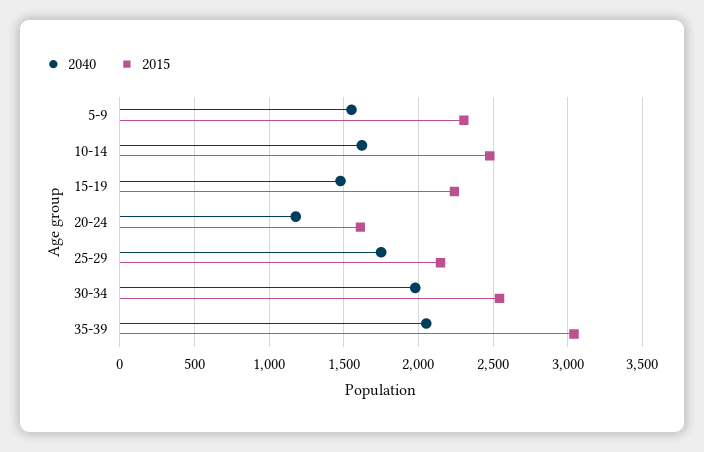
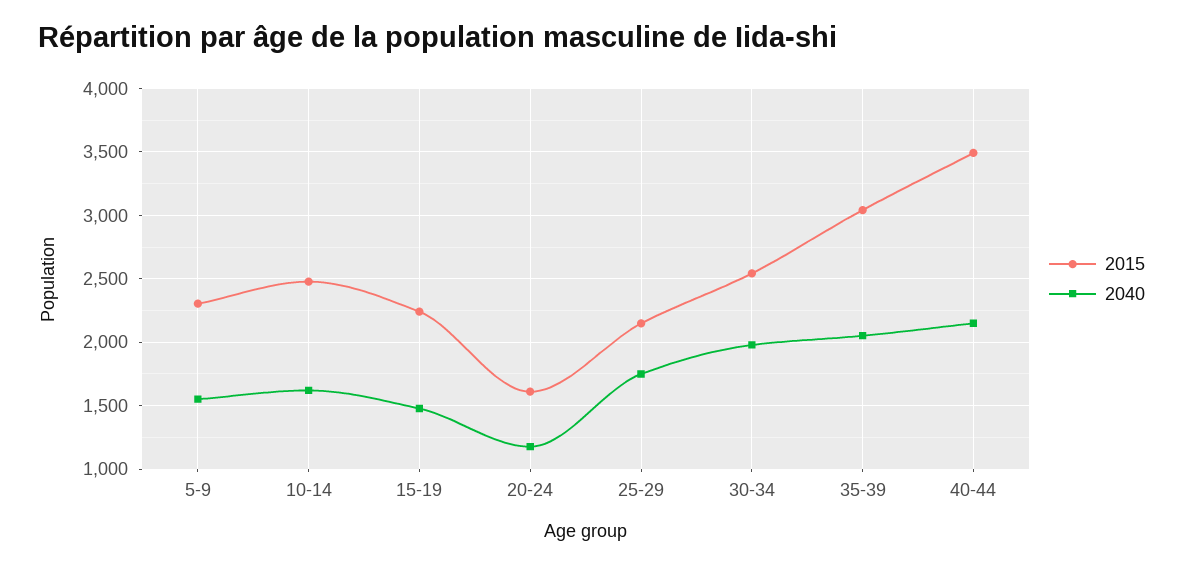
2015, 40-44: none -> 3500
2040, 40-44: none -> 2150

